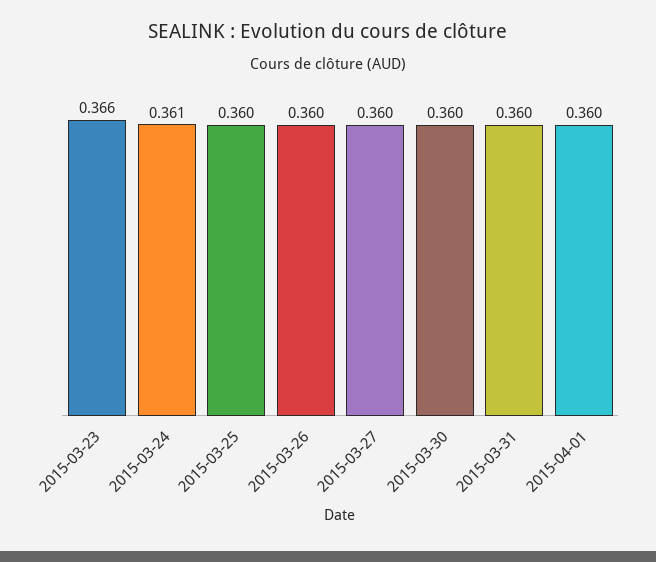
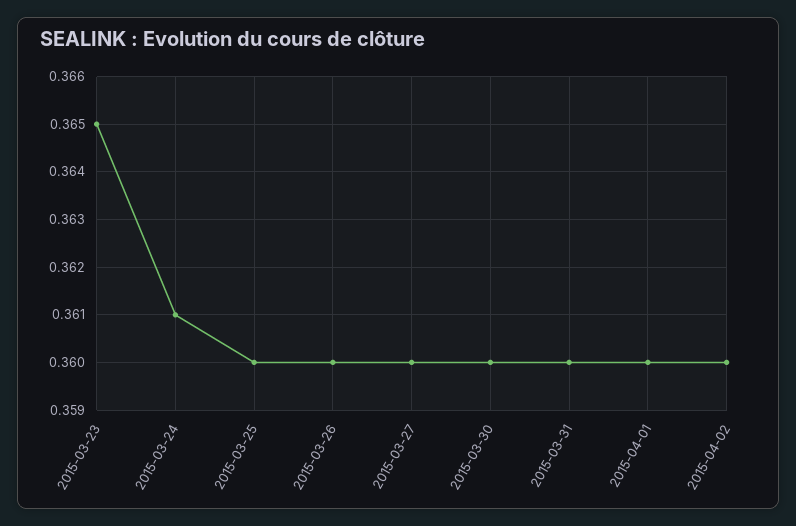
2015-03-23: 0.366 -> 0.365
2015-04-02: none -> 0.36

